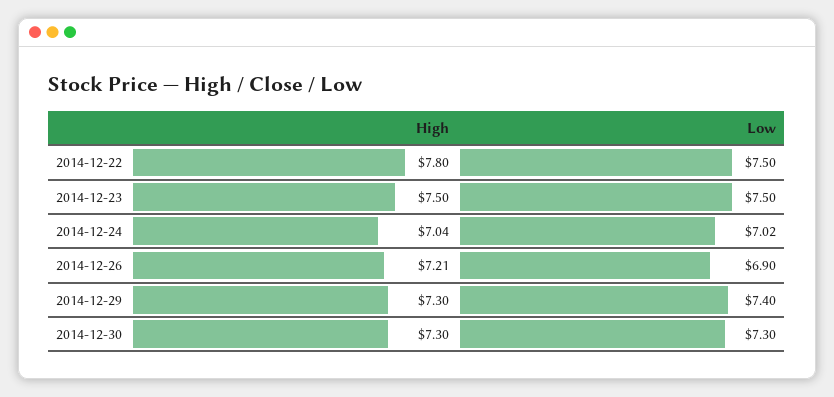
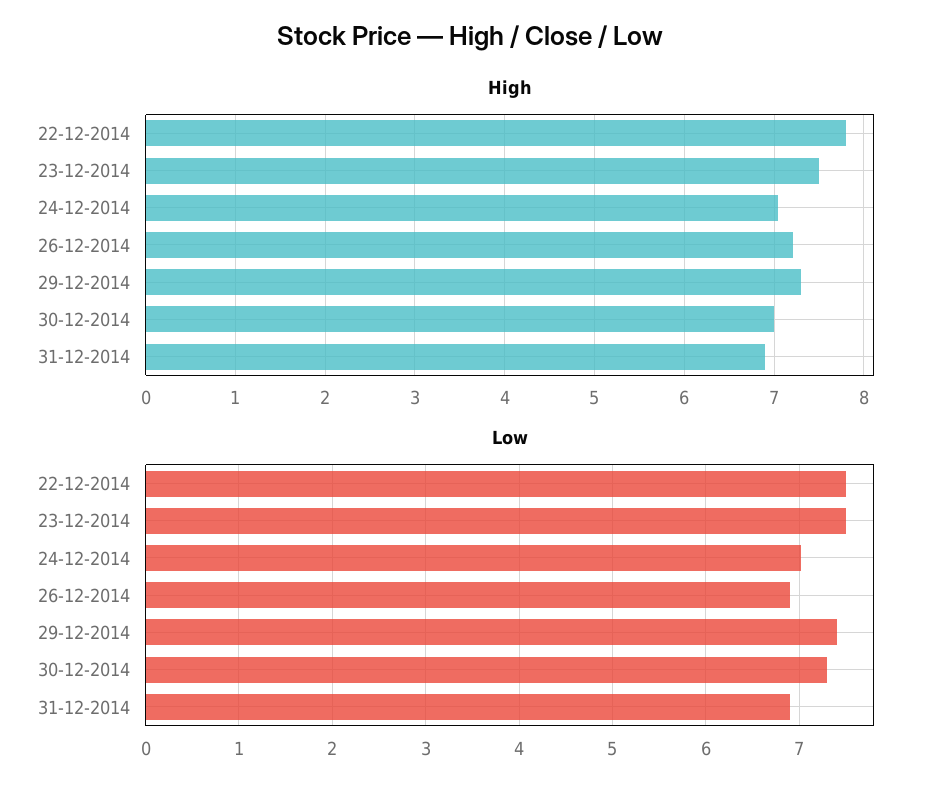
High, 2014-12-30: 7.3 -> 7
High, 31-12-2014: none -> 6.9
Low, 31-12-2014: none -> 6.9

